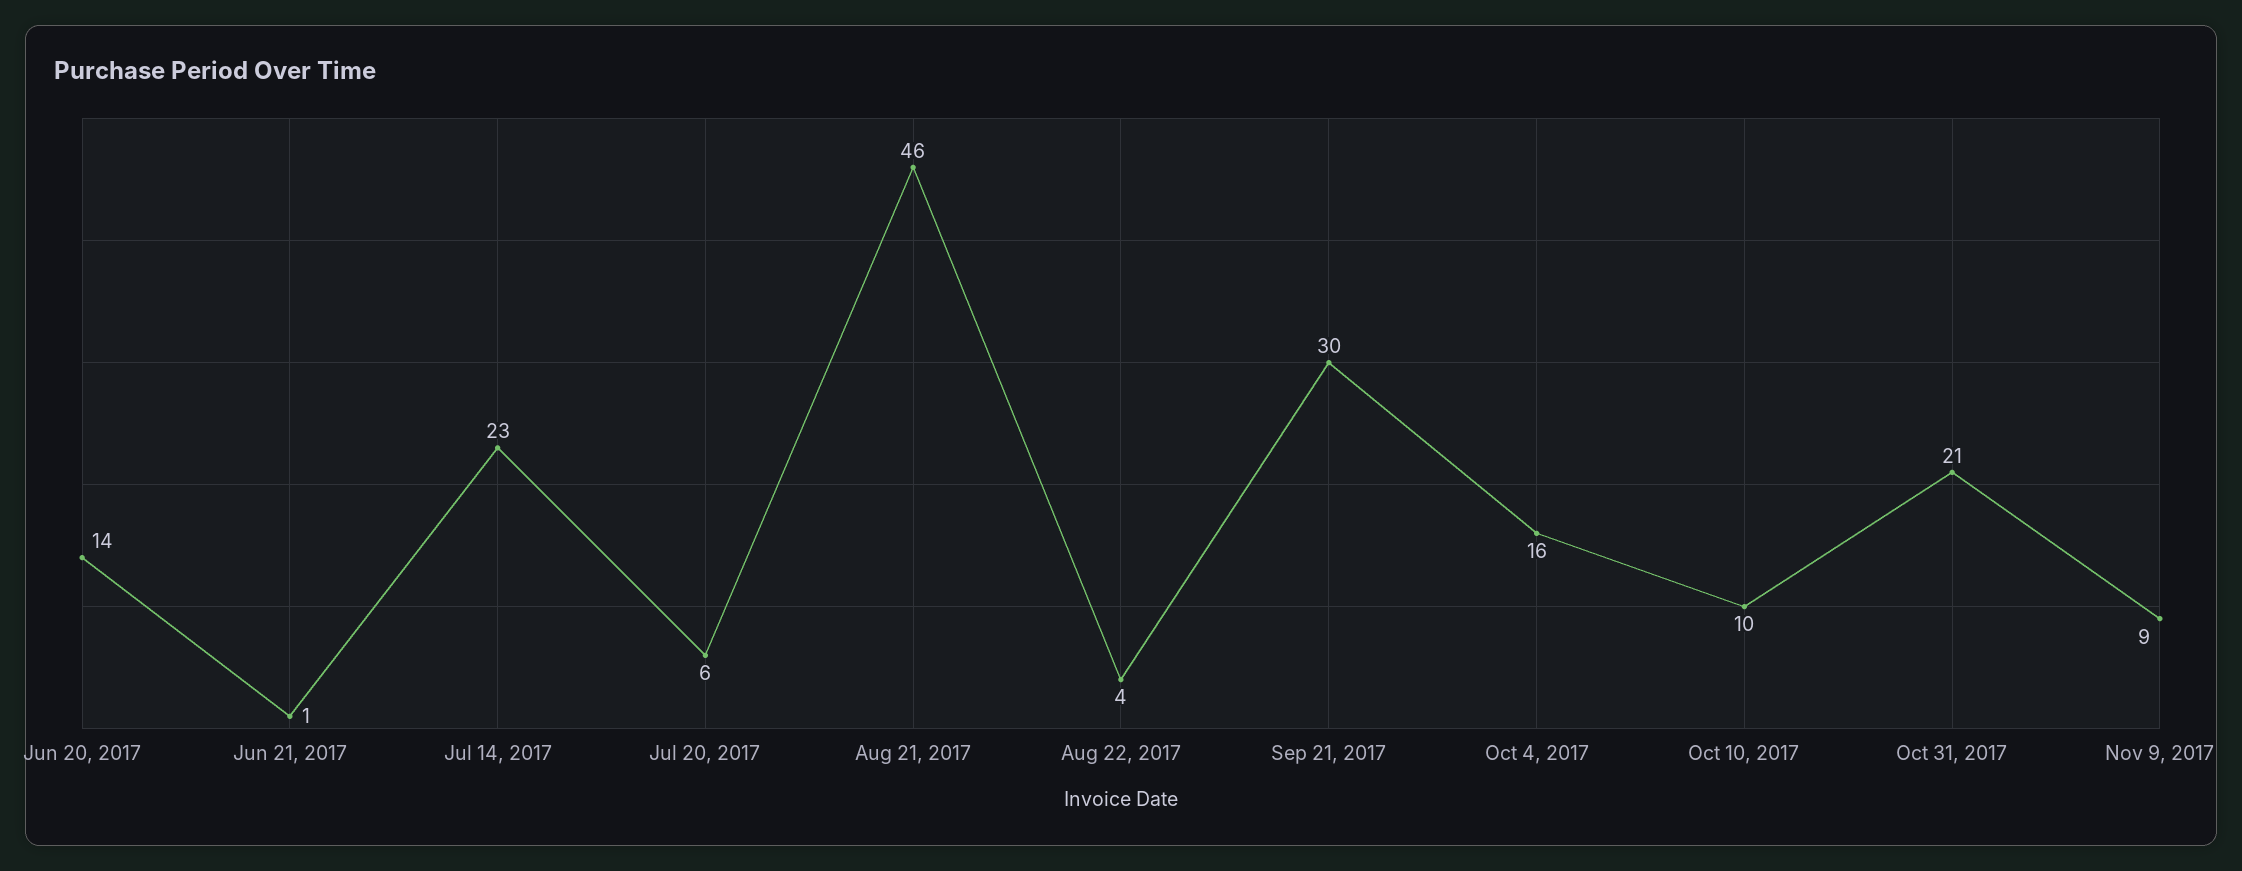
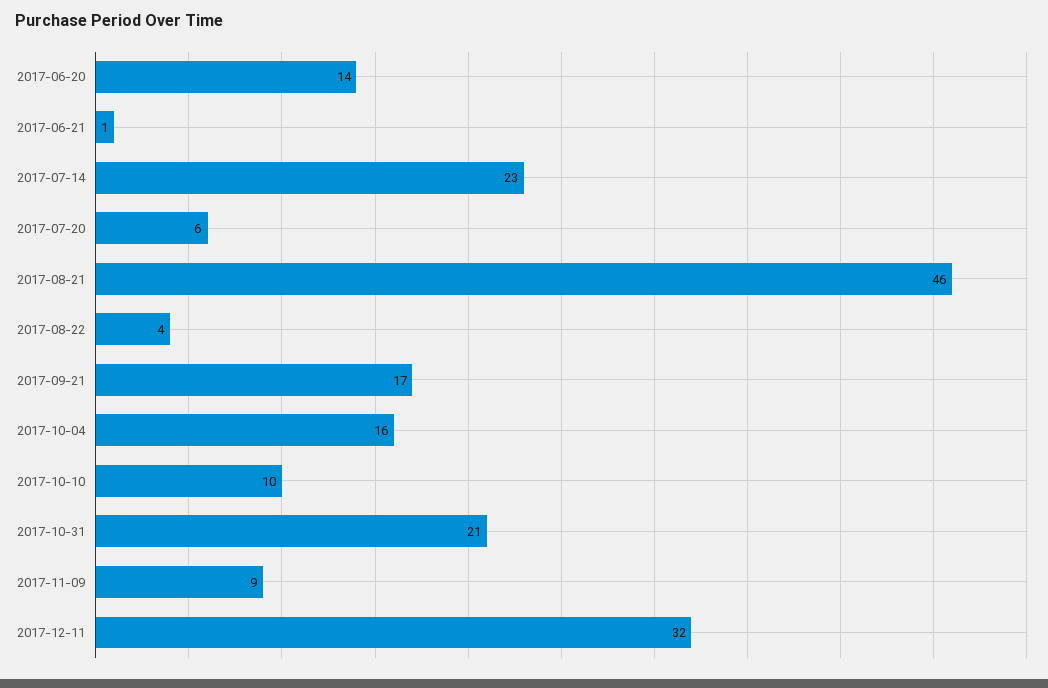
Sep 21, 2017: 30 -> 17
2017-12-11: none -> 32

